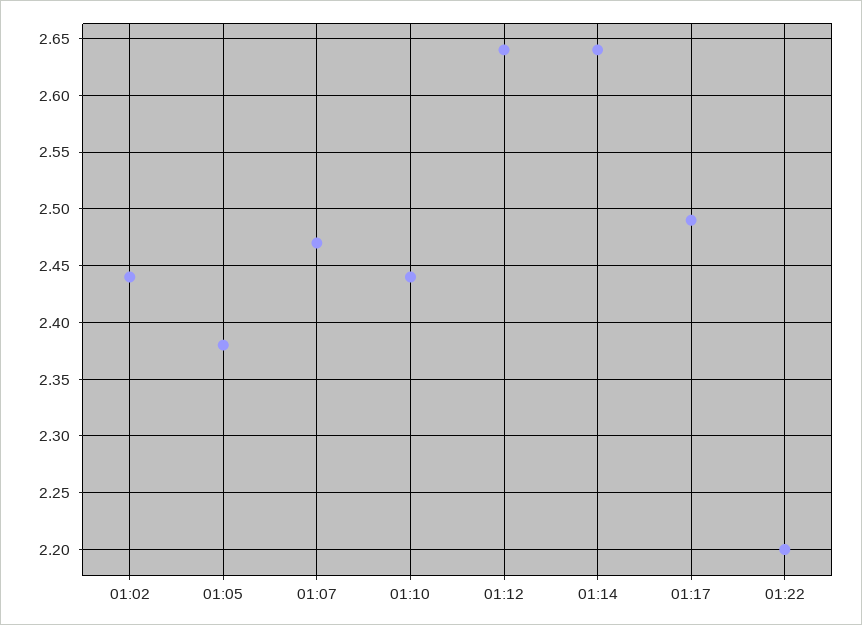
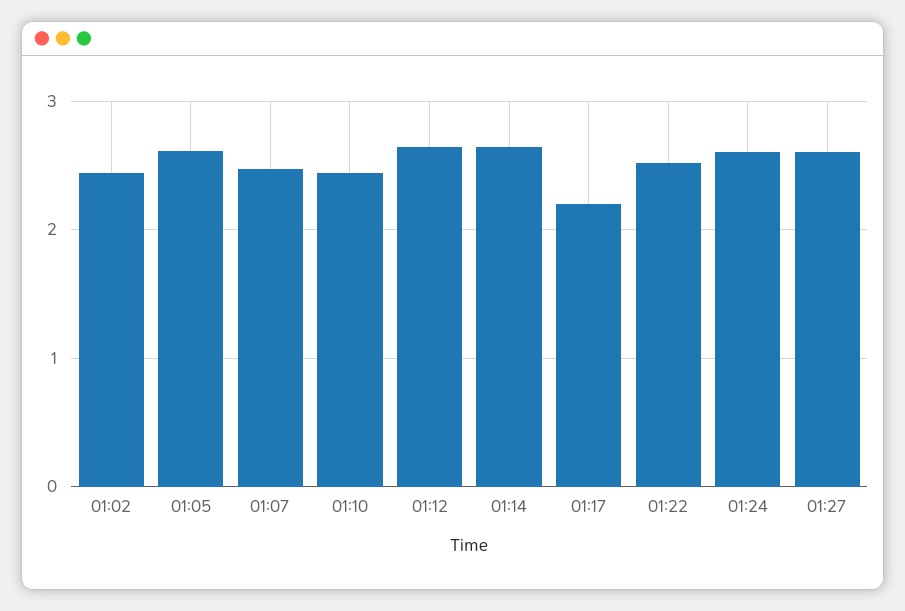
01:05: 2.38 -> 2.6
01:17: 2.49 -> 2.2
01:22: 2.2 -> 2.5
01:24: none -> 2.6
01:27: none -> 2.6

